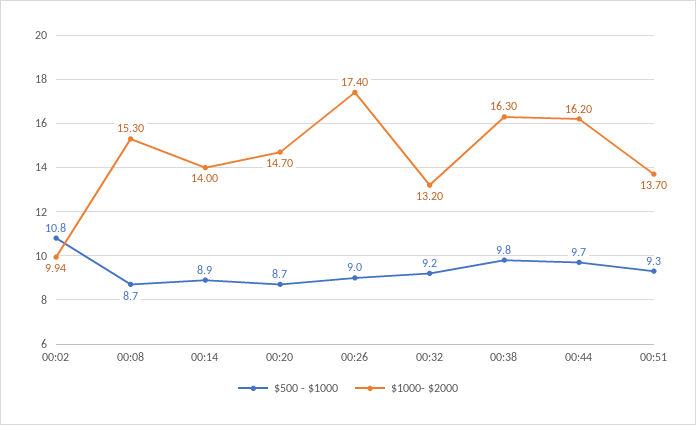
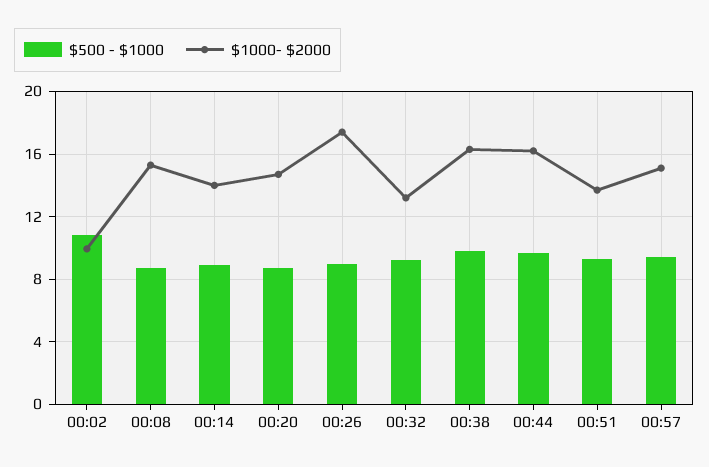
$500 - $1000, 00:57: none -> 9.5
$1000- $2000, 00:57: none -> 15

